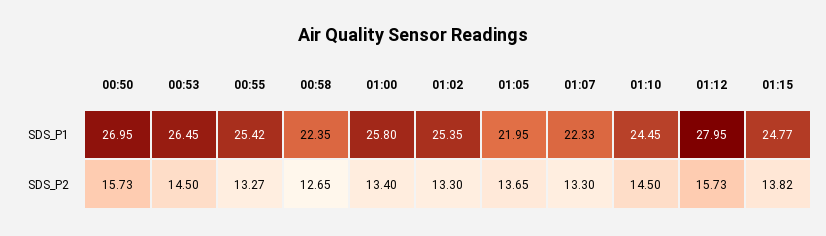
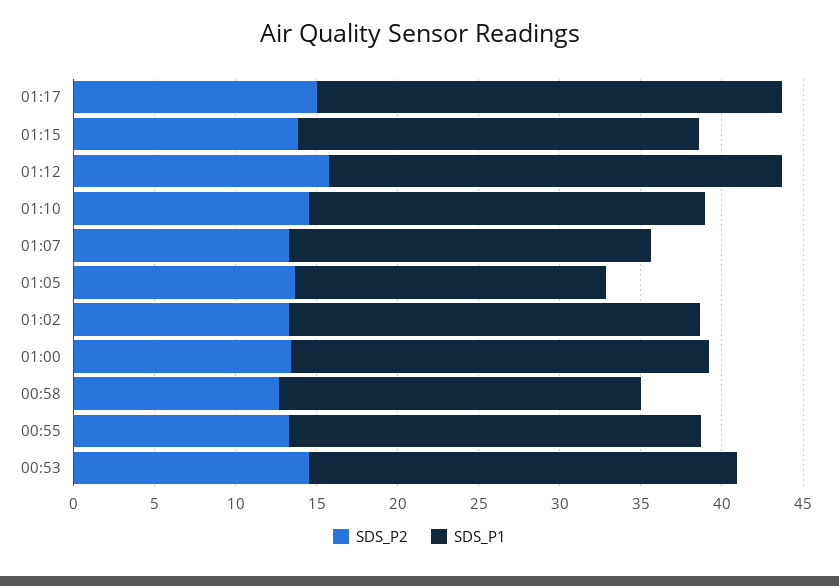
SDS_P1, 00:50: 26.95 -> none
SDS_P1, 01:05: 21.95 -> 19
SDS_P2, 00:50: 15.73 -> none
SDS_P2, 01:17: none -> 15
SDS_P1, 01:17: none -> 29

